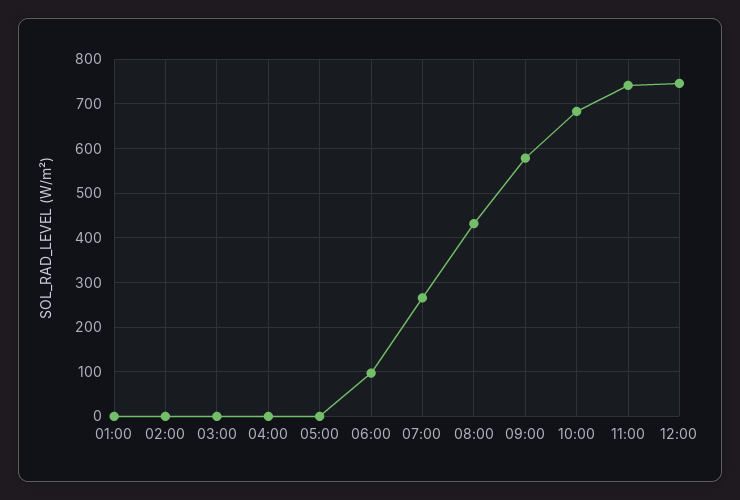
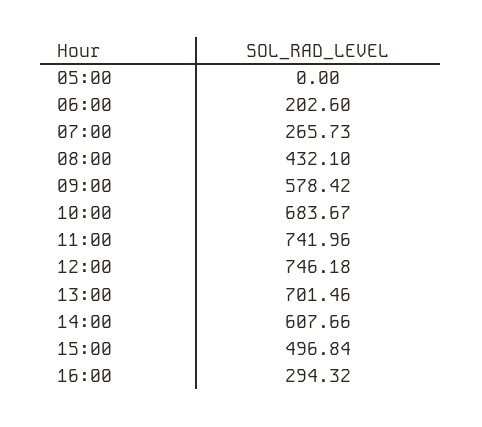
01:00: 0 -> none
02:00: 0 -> none
03:00: 0 -> none
04:00: 0 -> none
06:00: 100 -> 202.6
13:00: none -> 701.46
14:00: none -> 607.66
15:00: none -> 496.84
16:00: none -> 294.32

